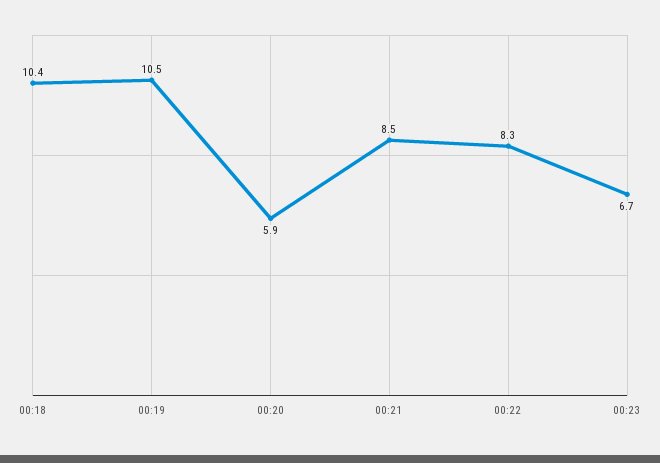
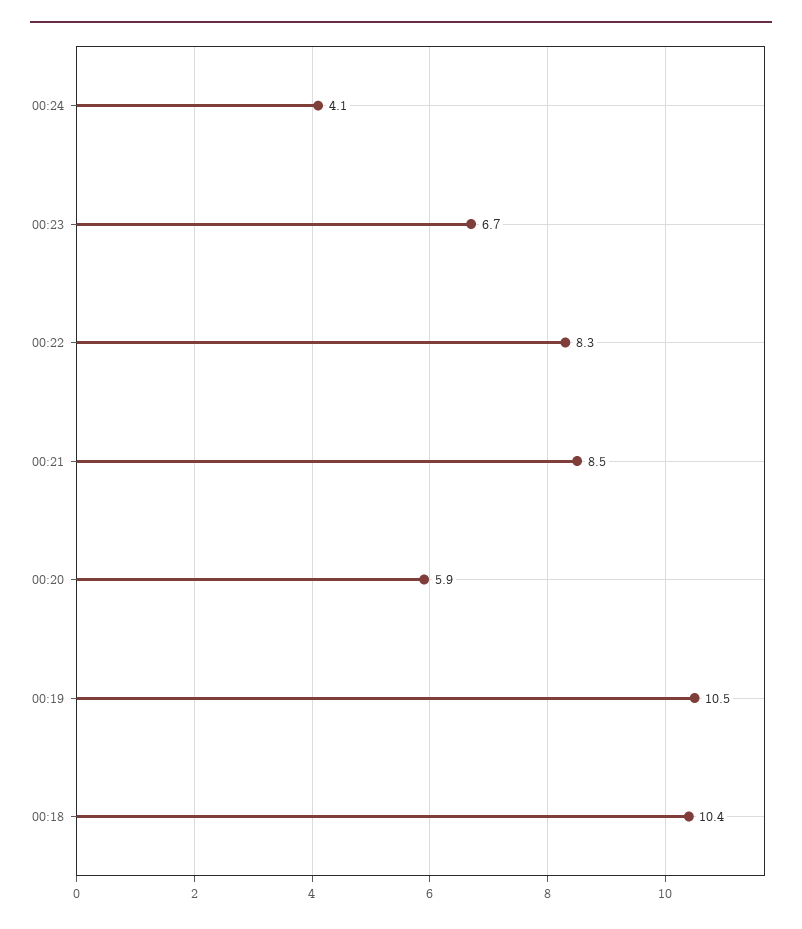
00:24: none -> 4.1

